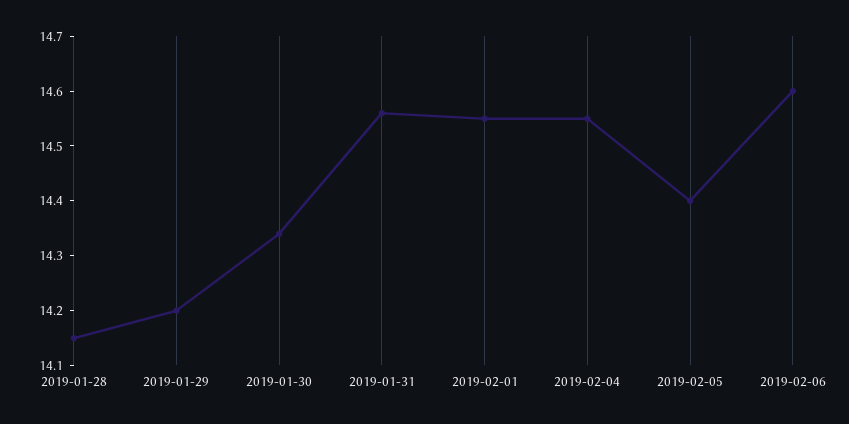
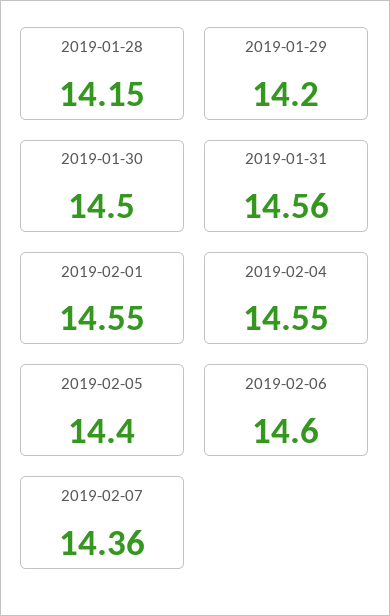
2019-01-30: 14.35 -> 14.5
2019-02-07: none -> 14.36

